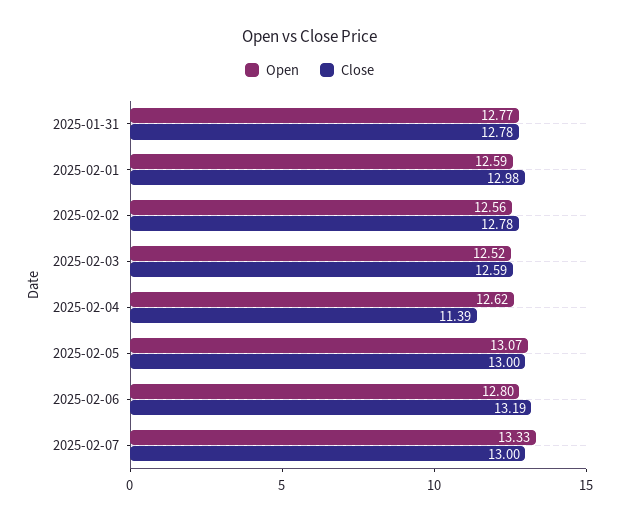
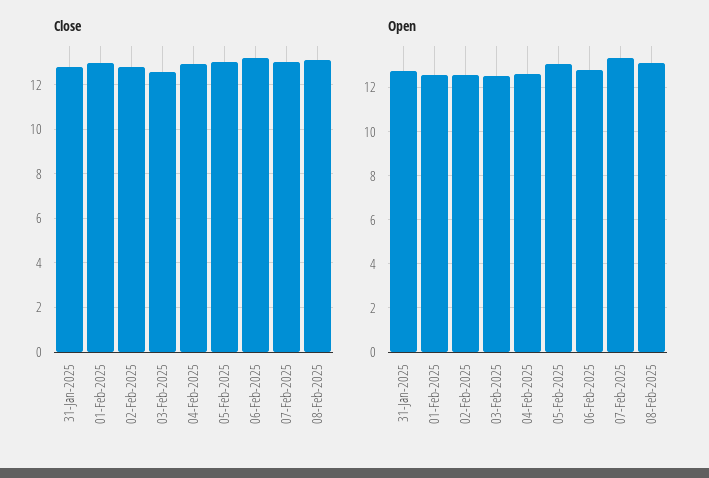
Close, 2025-02-04: 11.39 -> 13
Close, 08-Feb-2025: none -> 13
Open, 08-Feb-2025: none -> 13

